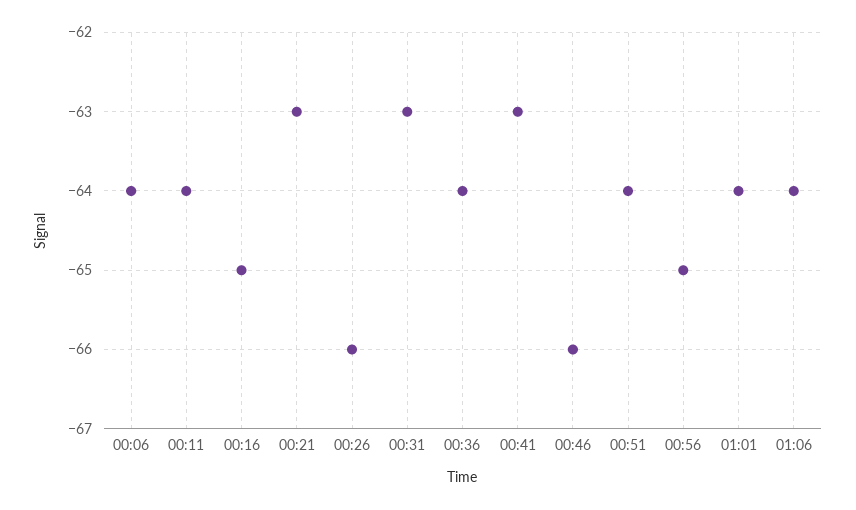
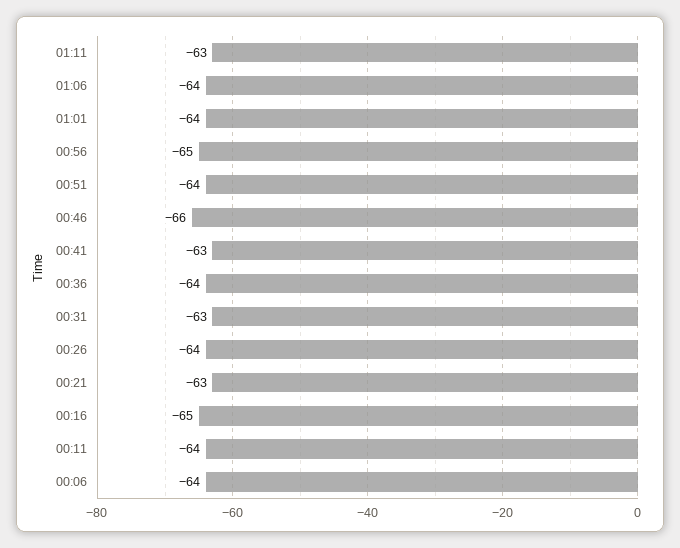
00:26: -66 -> -64
01:11: none -> -63

